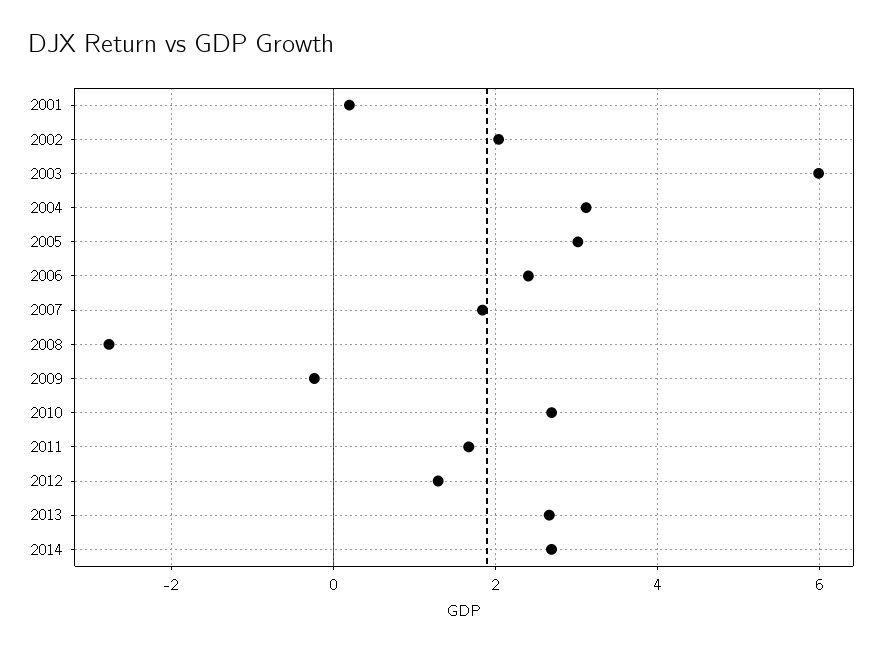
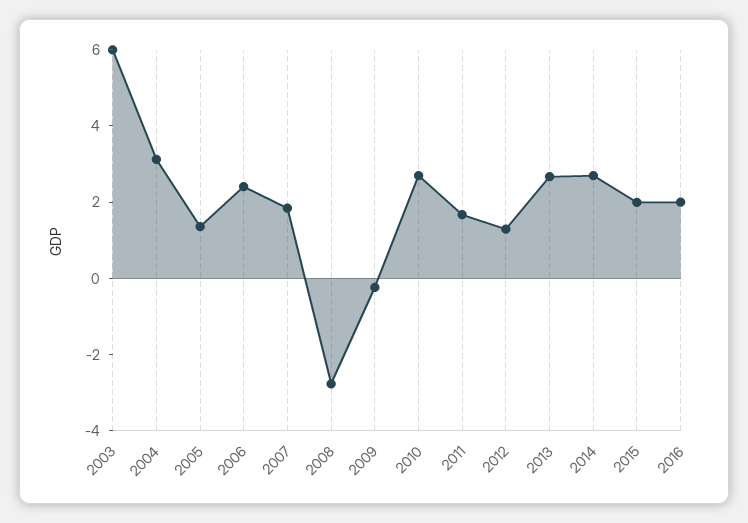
2001: 0.2 -> none
2002: 2 -> none
2005: 3 -> 1.5
2015: none -> 2
2016: none -> 2

